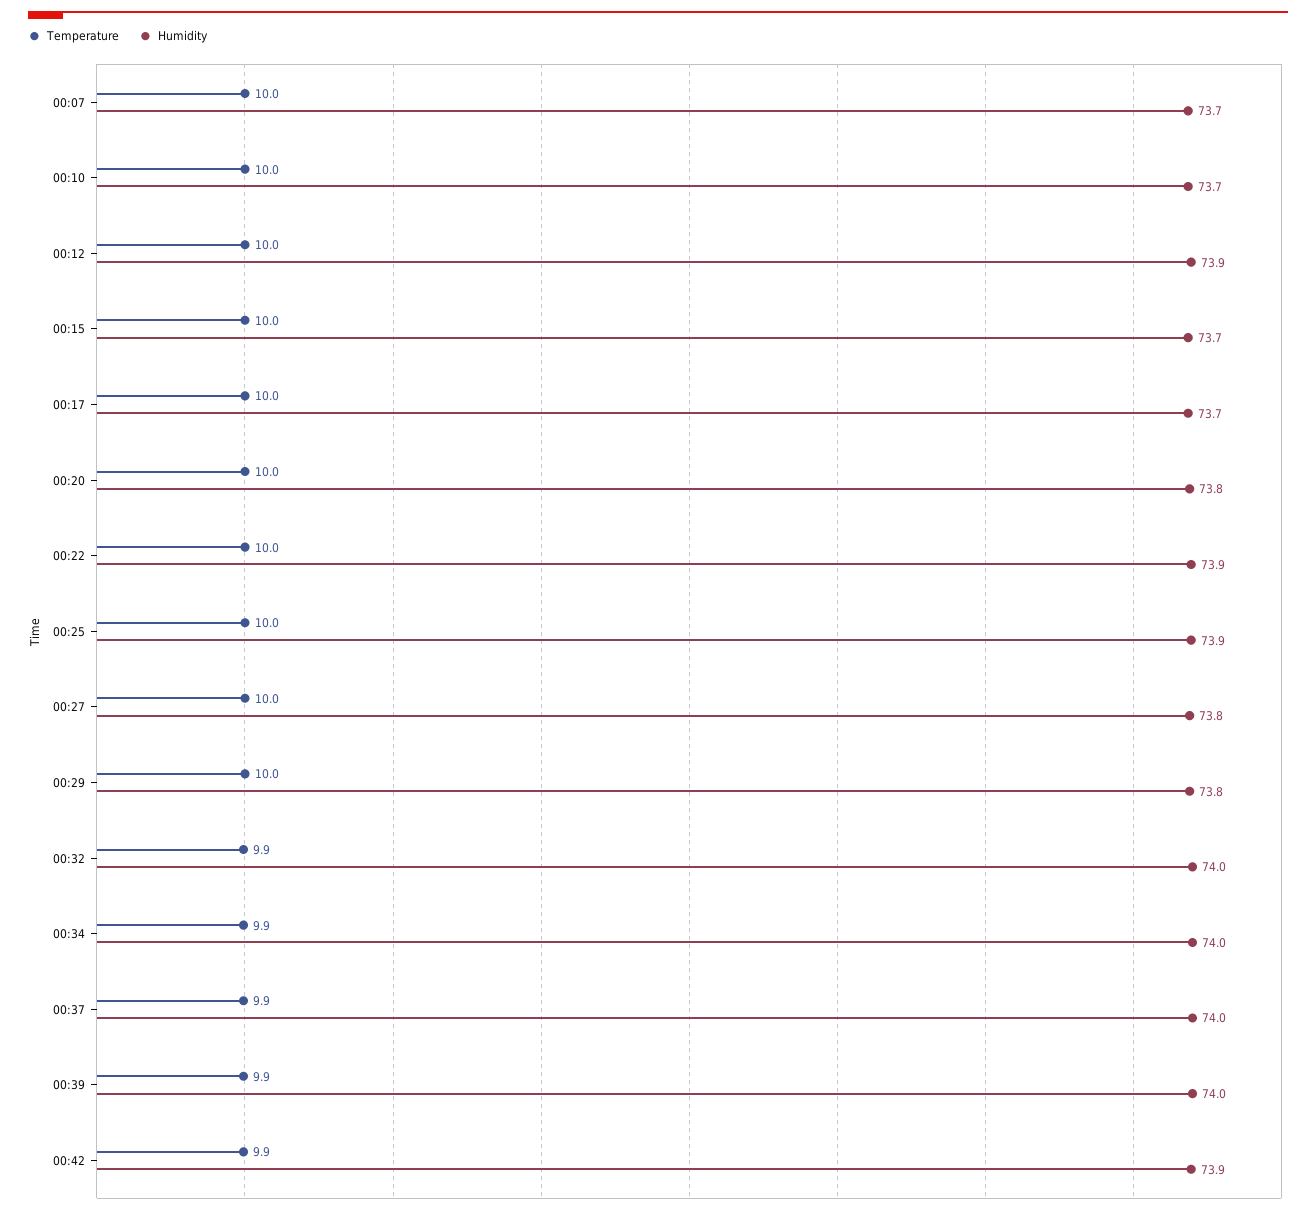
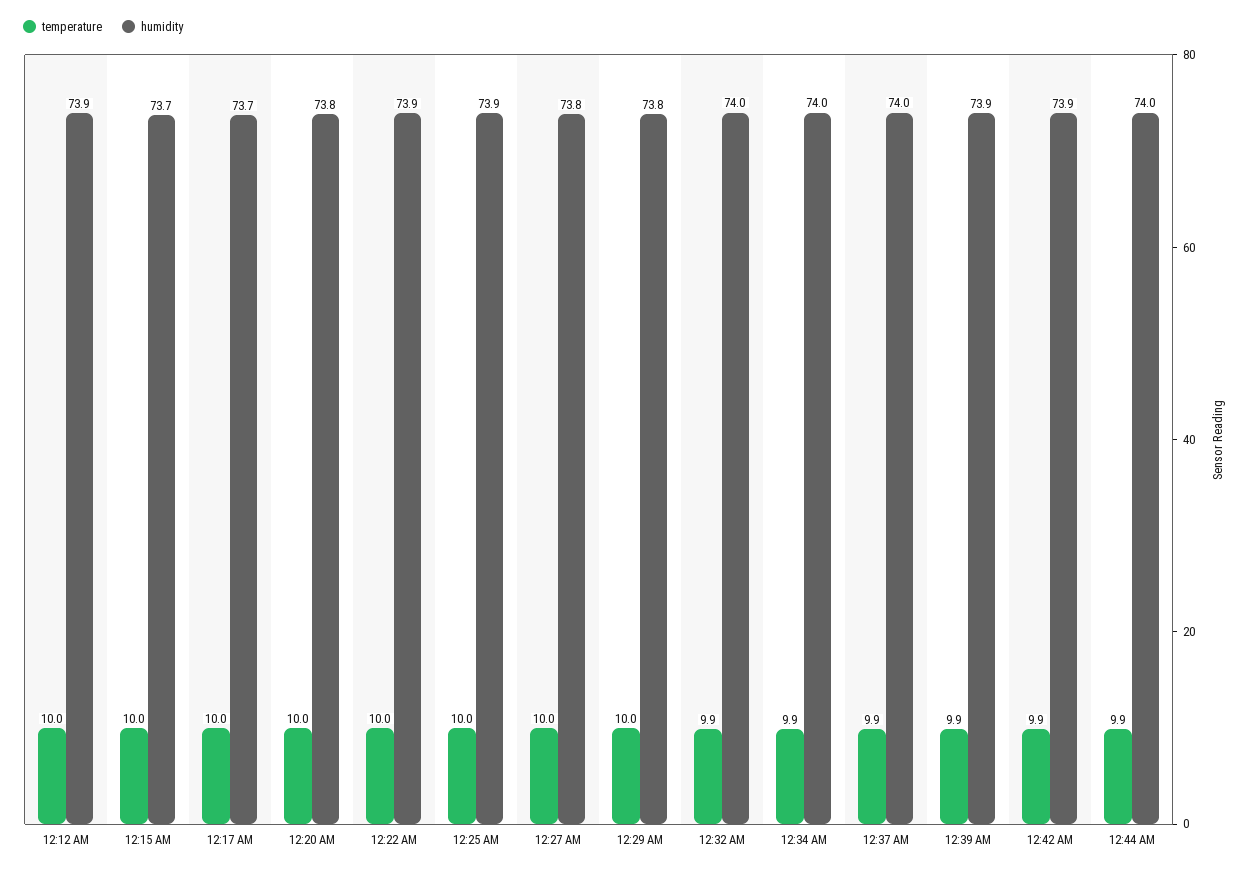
Temperature, 00:07: 10 -> none
Humidity, 00:07: 73.7 -> none
Temperature, 00:10: 10 -> none
Humidity, 00:10: 73.7 -> none
Humidity, 00:39: 74 -> 73.9
Temperature, 12:44 AM: none -> 9.9
Humidity, 12:44 AM: none -> 74

